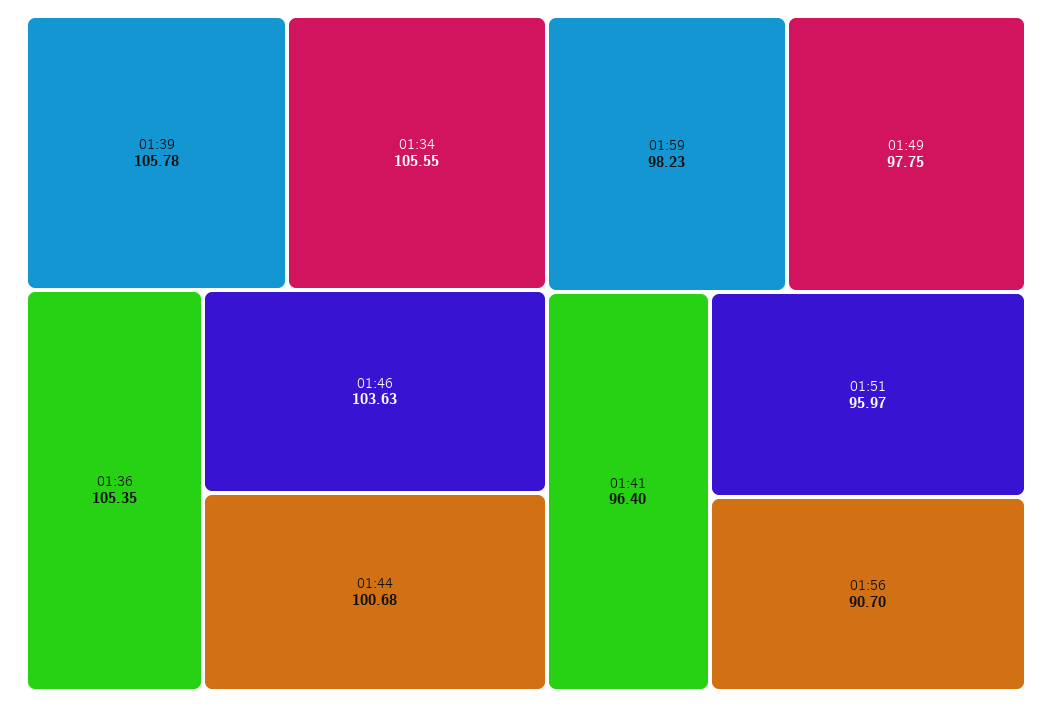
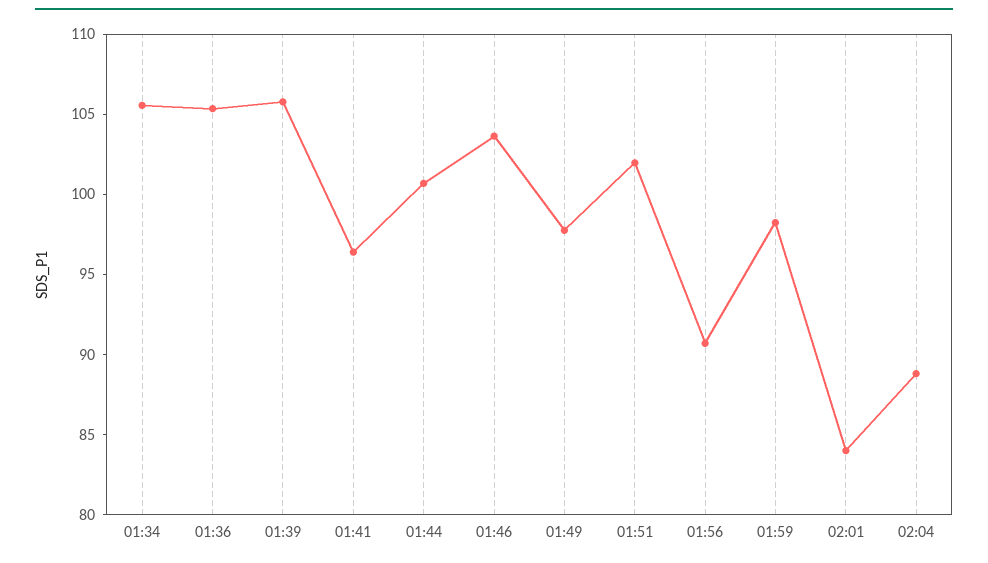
01:51: 95.97 -> 102
02:01: none -> 84
02:04: none -> 89

